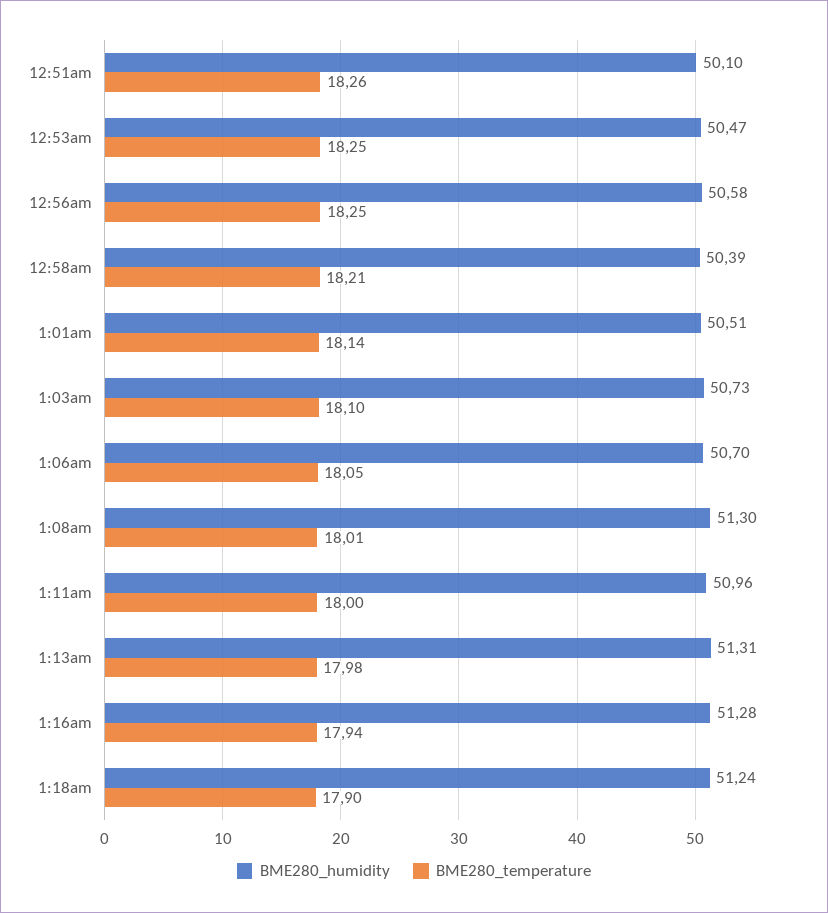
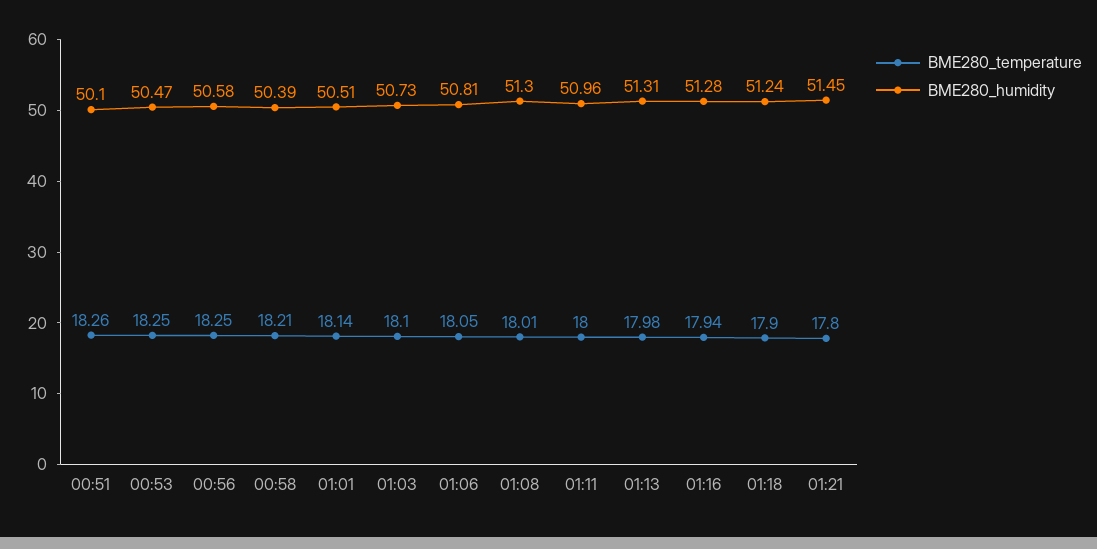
BME280_humidity, 1:06am: 50.7 -> 50.81
BME280_temperature, 01:21: none -> 17.8
BME280_humidity, 01:21: none -> 51.45

